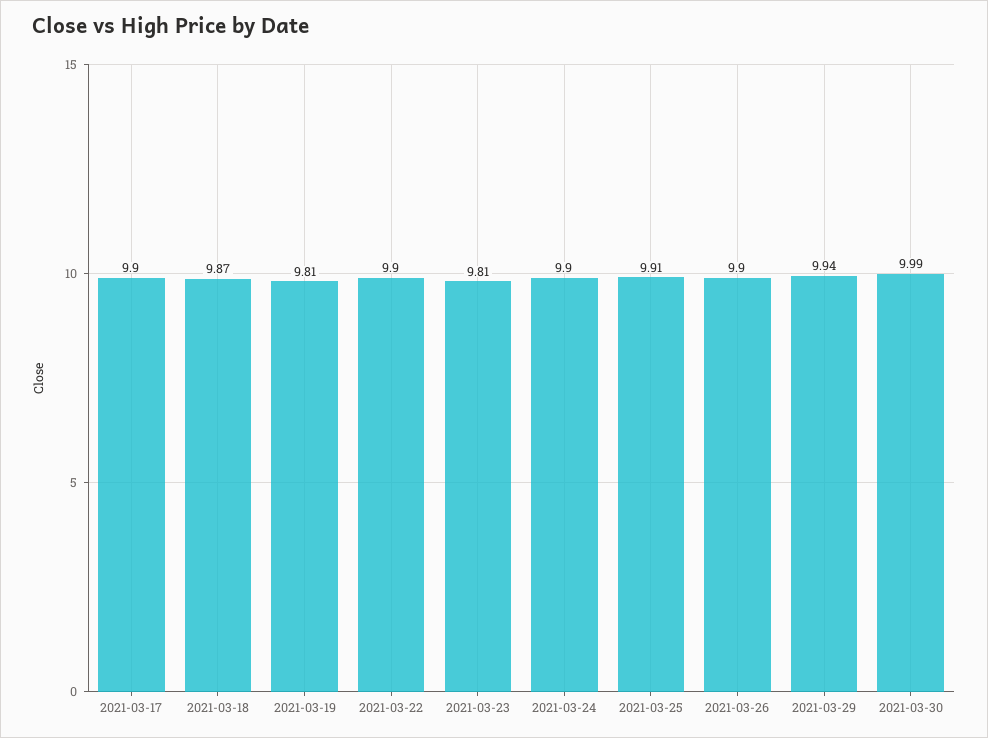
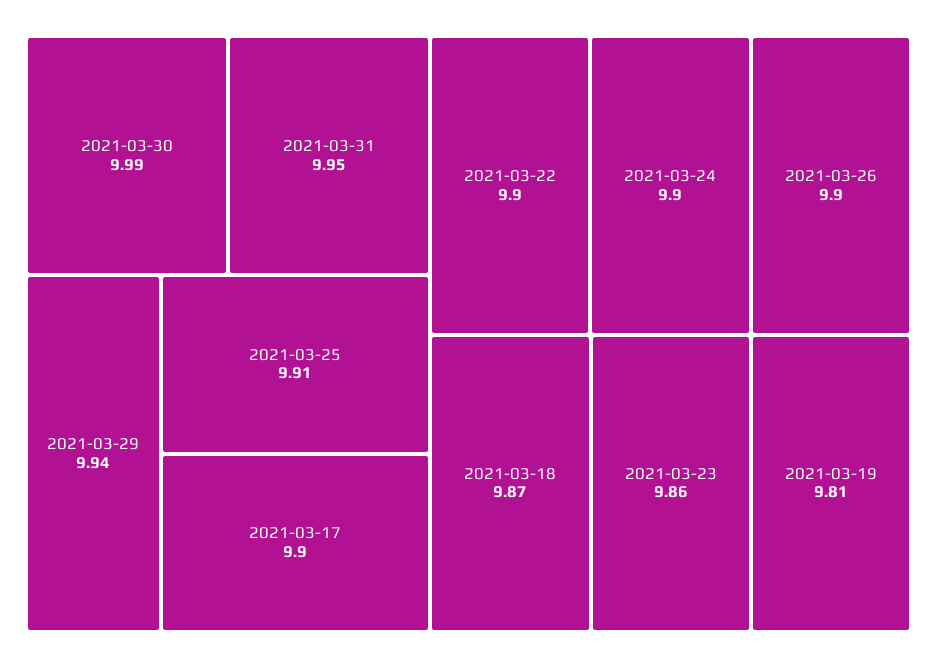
2021-03-23: 9.81 -> 9.86
2021-03-31: none -> 9.95

